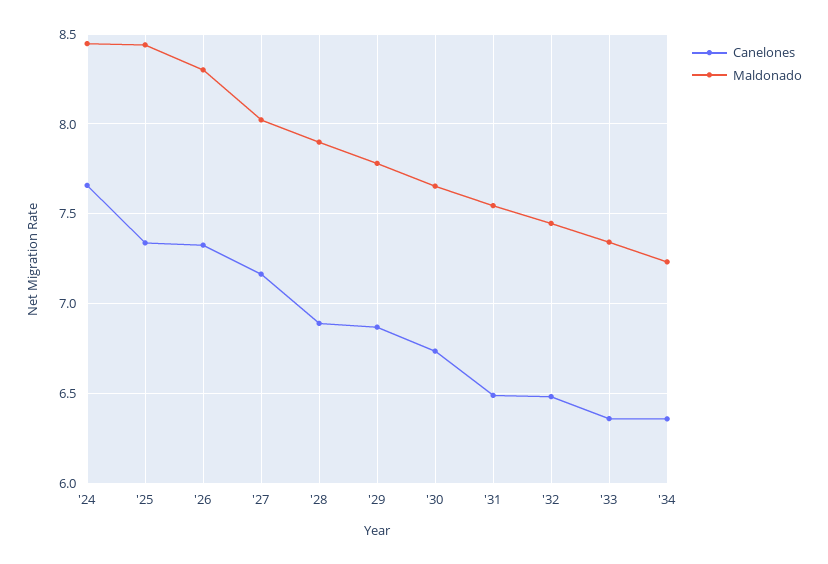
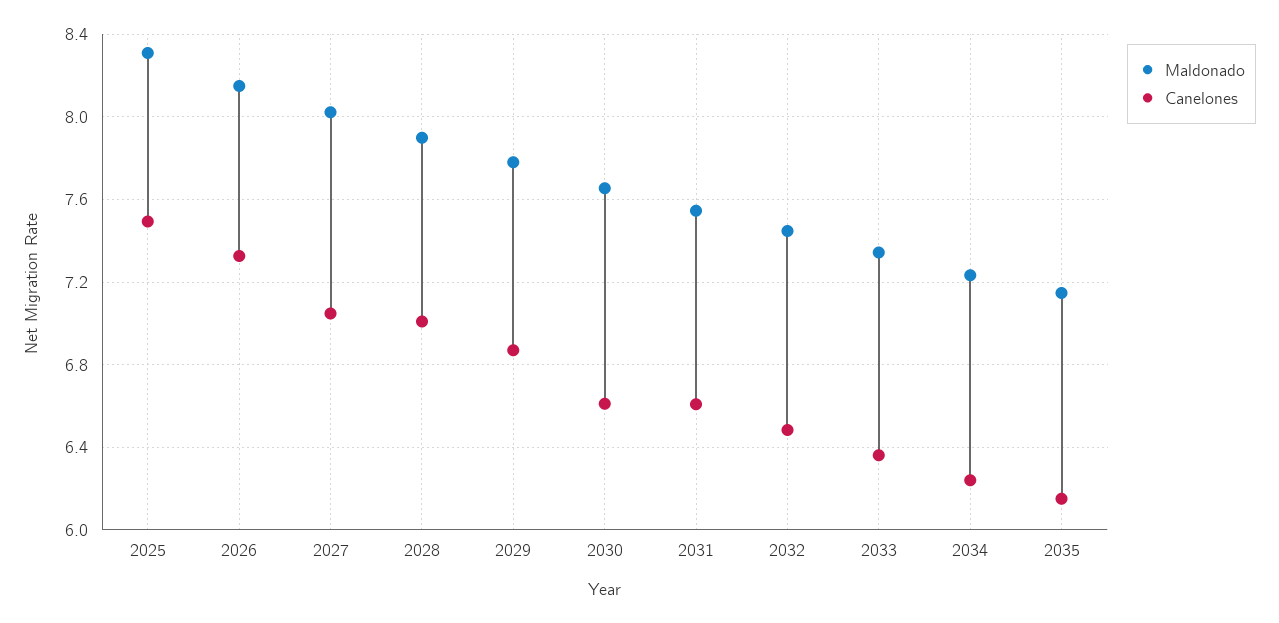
Canelones, '24: 7.65 -> none
Maldonado, '24: 8.45 -> none
Canelones, '25: 7.35 -> 7.5
Maldonado, '25: 8.45 -> 8.3
Maldonado, '26: 8.3 -> 8.15
Canelones, '27: 7.15 -> 7.05
Canelones, '28: 6.9 -> 7
Canelones, '30: 6.75 -> 6.6
Canelones, '31: 6.5 -> 6.6
Canelones, '34: 6.35 -> 6.25
Maldonado, 2035: none -> 7.15
Canelones, 2035: none -> 6.15

